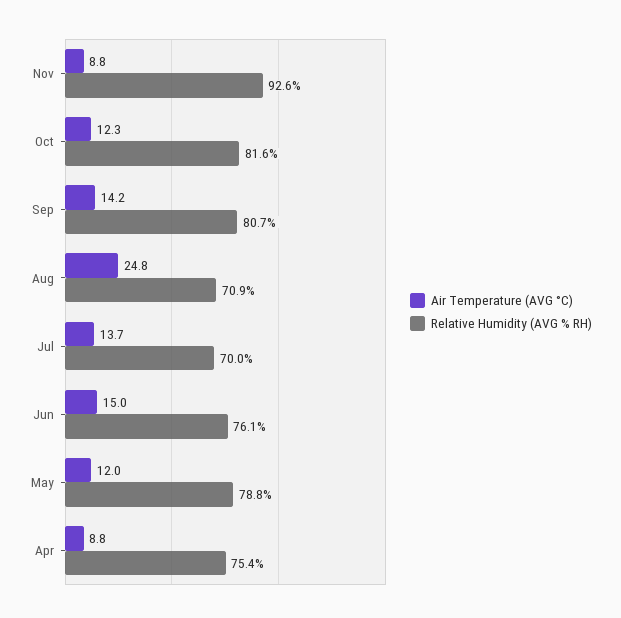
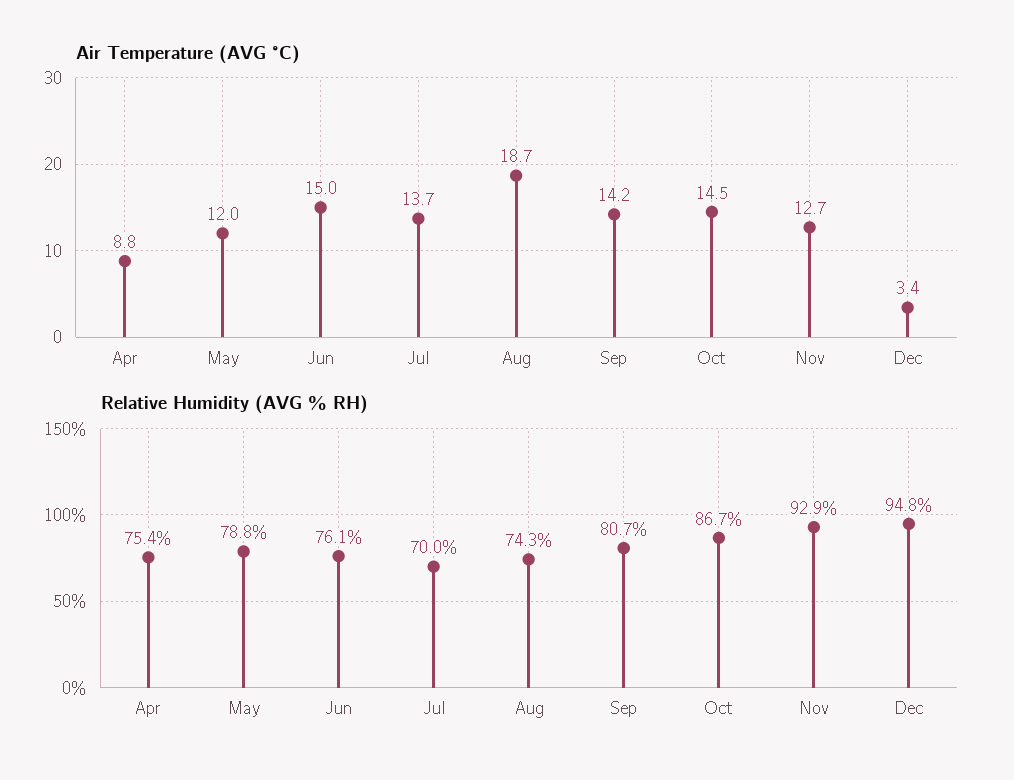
Air Temperature (AVG °C), Nov: 8.8 -> 12.7
Relative Humidity (AVG % RH), Nov: 92.6 -> 92.9
Air Temperature (AVG °C), Oct: 12.3 -> 14.5
Relative Humidity (AVG % RH), Oct: 81.6 -> 86.7
Air Temperature (AVG °C), Aug: 24.8 -> 18.7
Relative Humidity (AVG % RH), Aug: 70.9 -> 74.3
Air Temperature (AVG °C), Dec: none -> 3.4
Relative Humidity (AVG % RH), Dec: none -> 94.8

